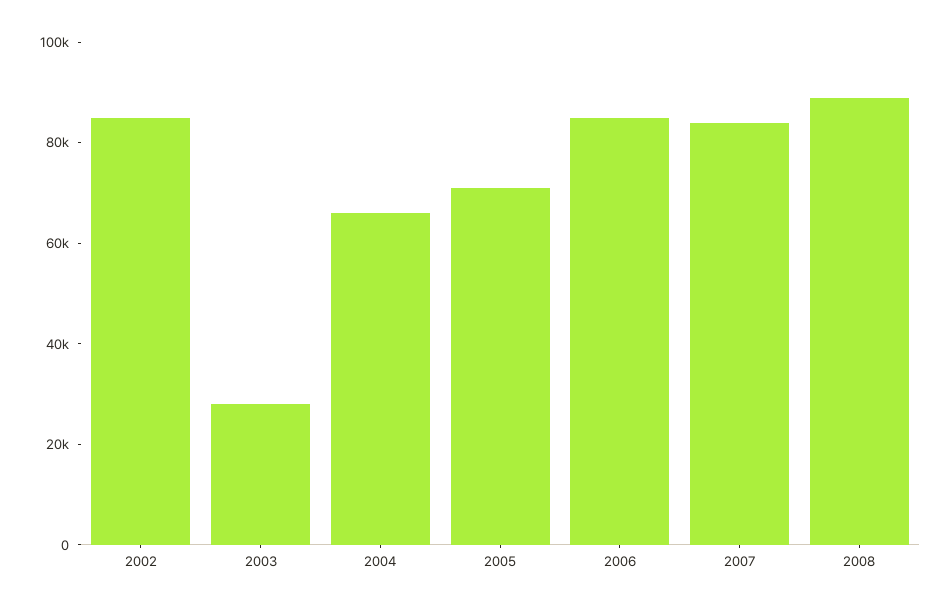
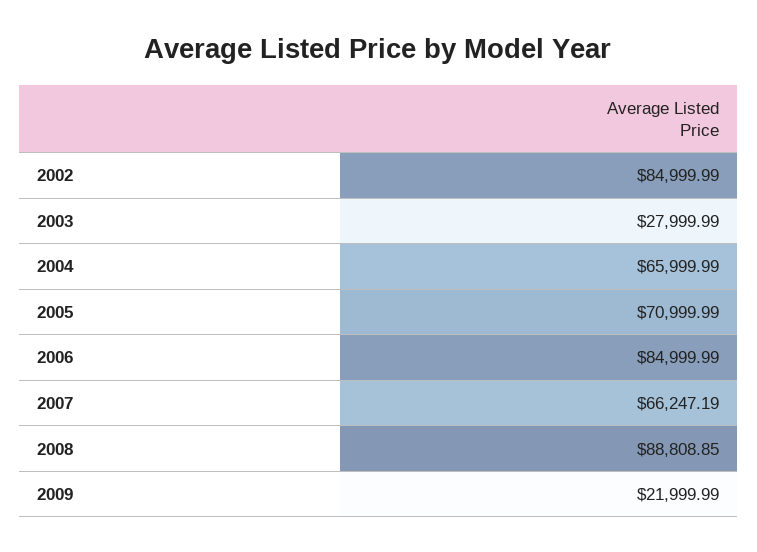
2007: 85000 -> 66247.19
2009: none -> 21999.99

